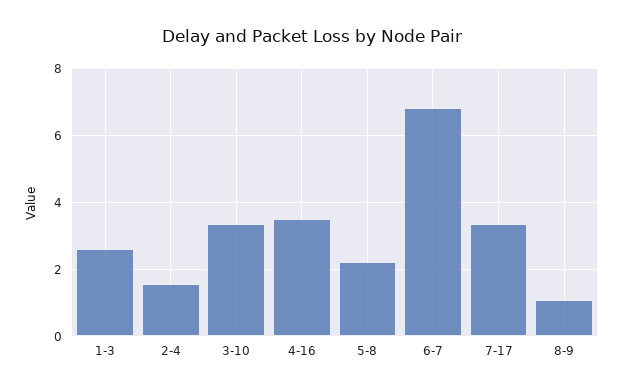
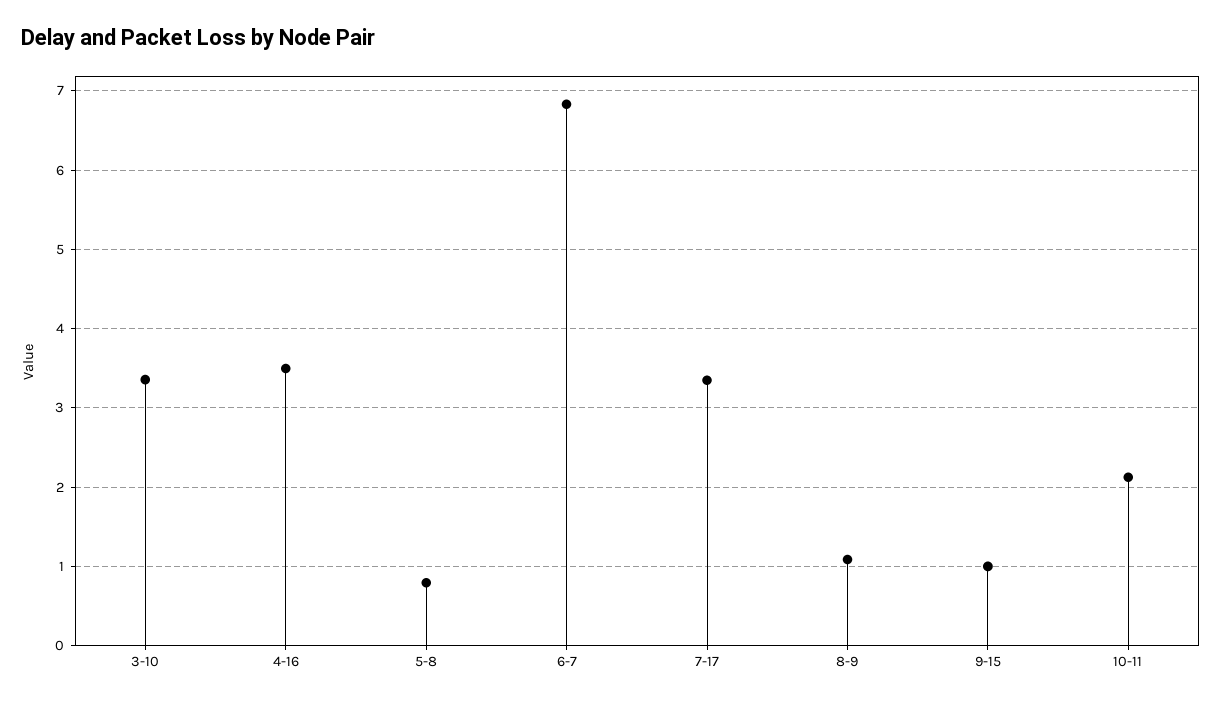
1-3: 2.6 -> none
2-4: 1.6 -> none
5-8: 2.2 -> 0.8
9-15: none -> 1
10-11: none -> 2.1

